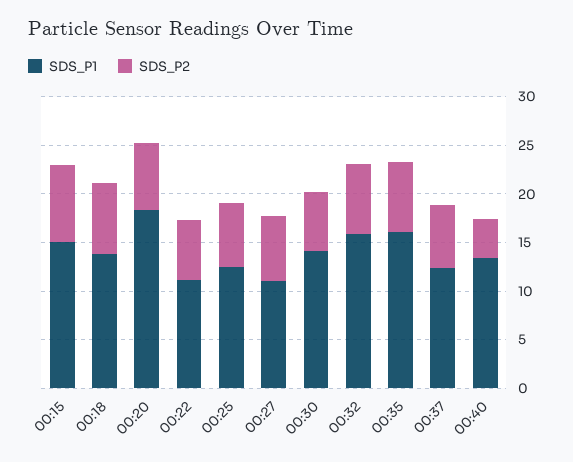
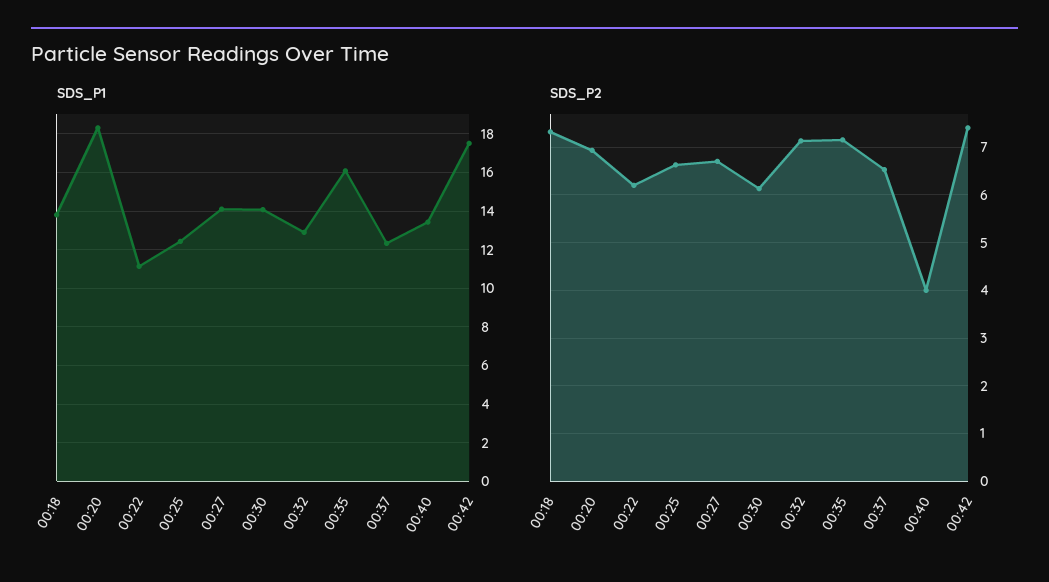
SDS_P1, 00:15: 15 -> none
SDS_P2, 00:15: 8 -> none
SDS_P1, 00:27: 11 -> 14
SDS_P1, 00:32: 16 -> 13
SDS_P1, 00:42: none -> 17.5
SDS_P2, 00:42: none -> 7.4

